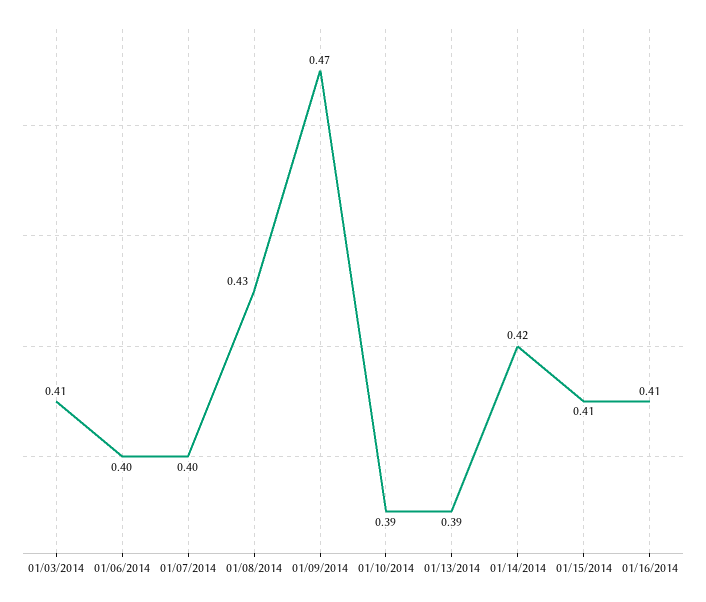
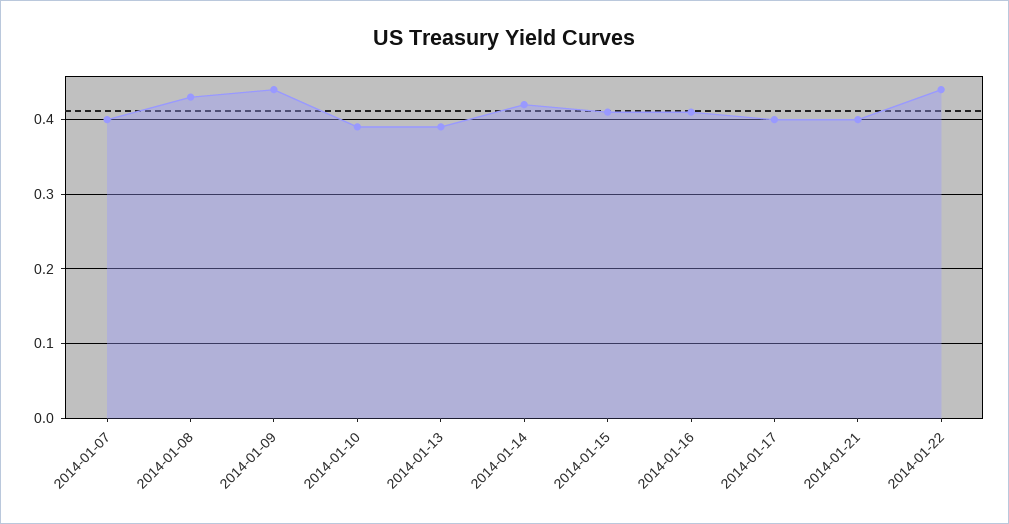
01/03/2014: 0.41 -> none
01/06/2014: 0.4 -> none
01/09/2014: 0.47 -> 0.44
2014-01-17: none -> 0.4
2014-01-21: none -> 0.4
2014-01-22: none -> 0.44

